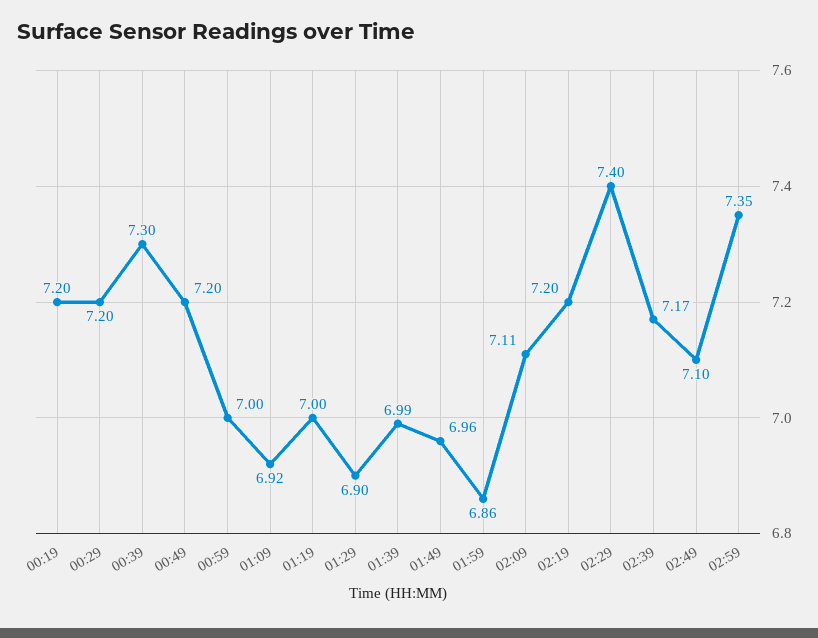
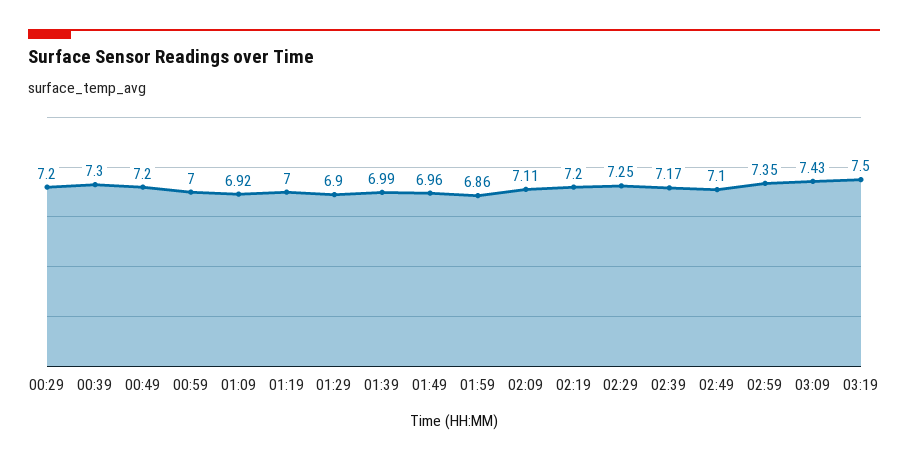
00:19: 7.2 -> none
02:29: 7.4 -> 7.25
03:09: none -> 7.43
03:19: none -> 7.5

